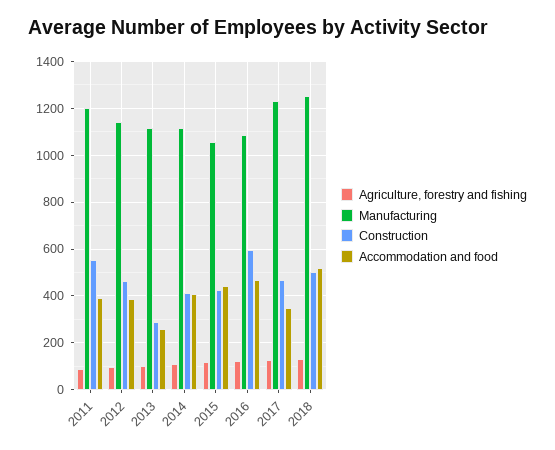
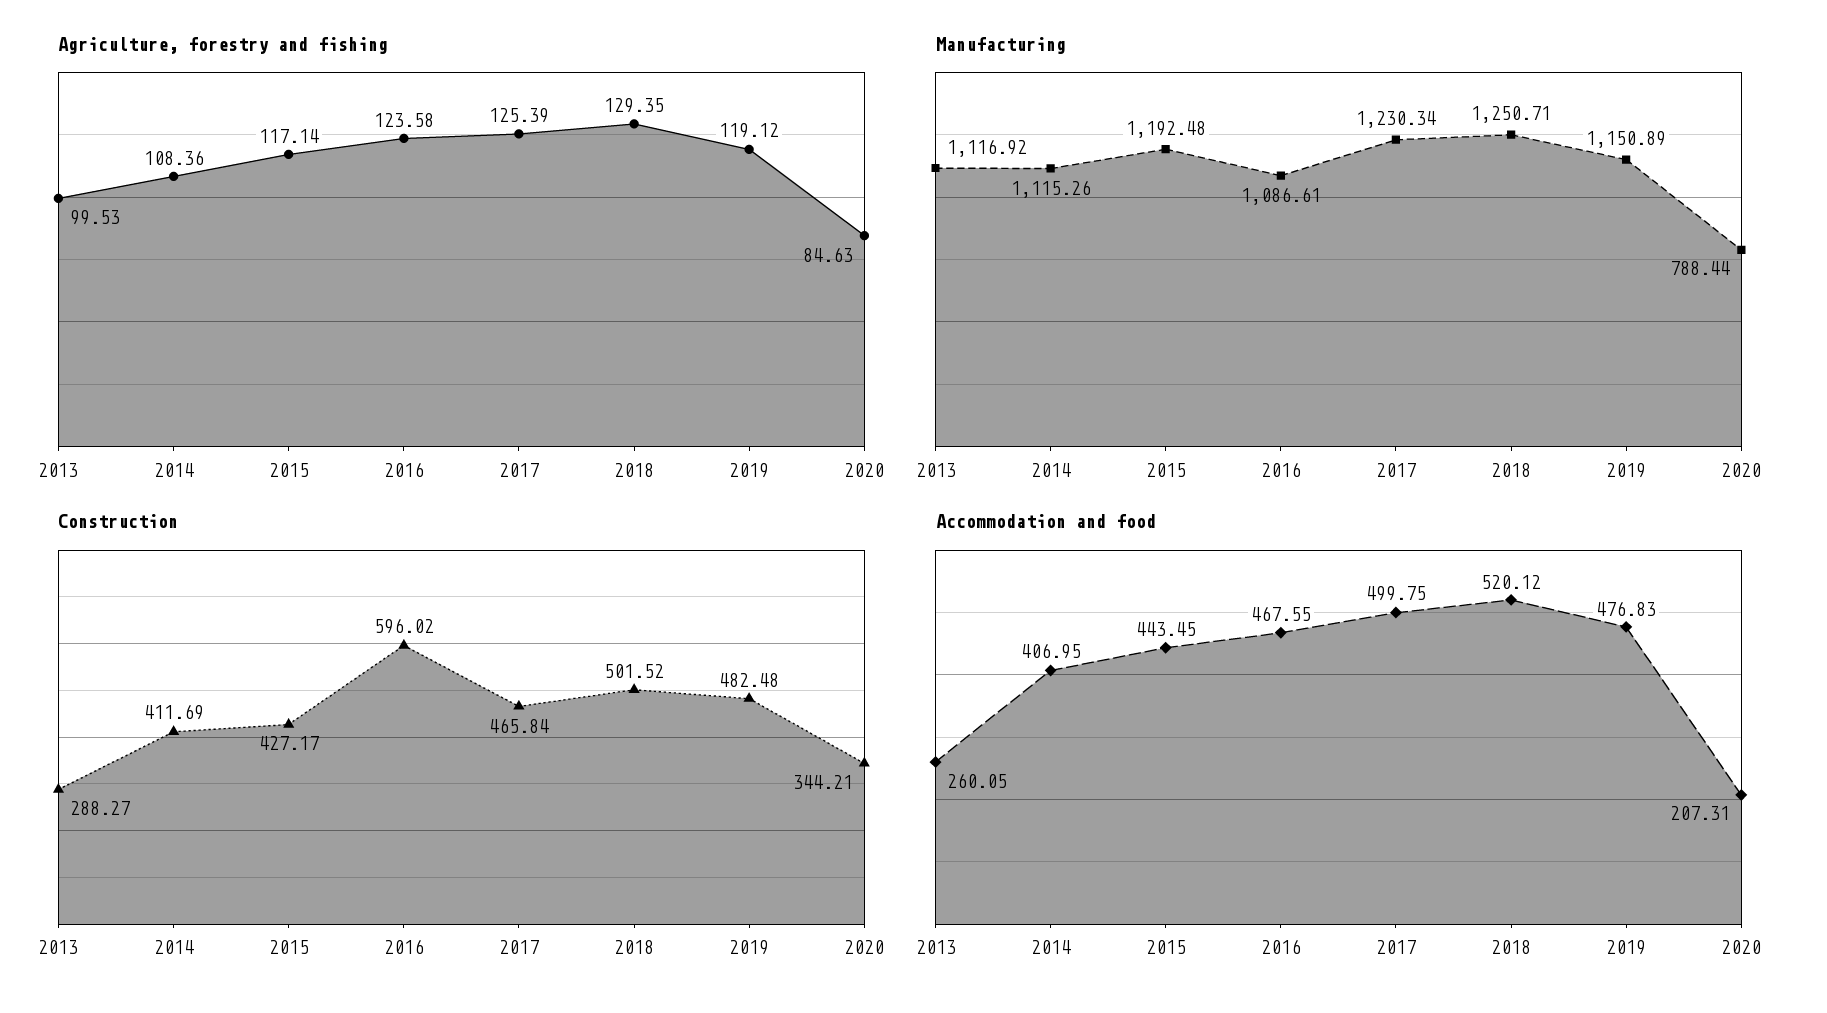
Agriculture, forestry and fishing, 2011: 100 -> none
Manufacturing, 2011: 1200 -> none
Construction, 2011: 550 -> none
Accommodation and food, 2011: 400 -> none
Agriculture, forestry and fishing, 2012: 100 -> none
Manufacturing, 2012: 1150 -> none
Construction, 2012: 450 -> none
Accommodation and food, 2012: 400 -> none
Manufacturing, 2015: 1050 -> 1192.48
Accommodation and food, 2017: 350 -> 499.75
Agriculture, forestry and fishing, 2019: none -> 119.12
Agriculture, forestry and fishing, 2020: none -> 84.63
Manufacturing, 2019: none -> 1150.89
Manufacturing, 2020: none -> 788.44
Construction, 2019: none -> 482.48
Construction, 2020: none -> 344.21
Accommodation and food, 2019: none -> 476.83
Accommodation and food, 2020: none -> 207.31

